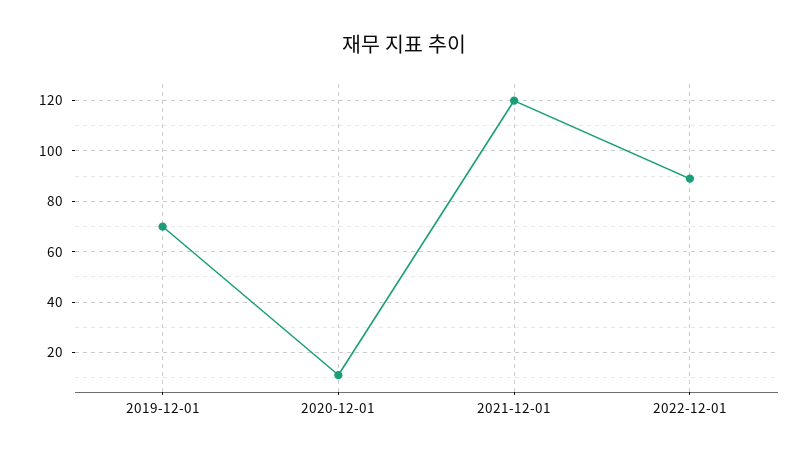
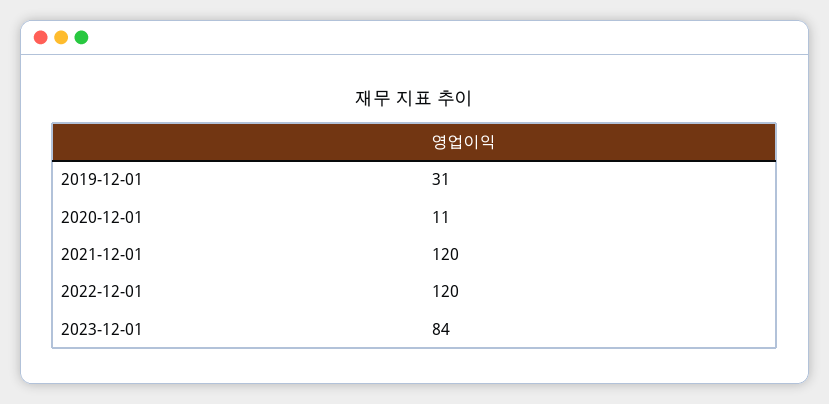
2019-12-01: 70 -> 31
2022-12-01: 90 -> 120
2023-12-01: none -> 84

